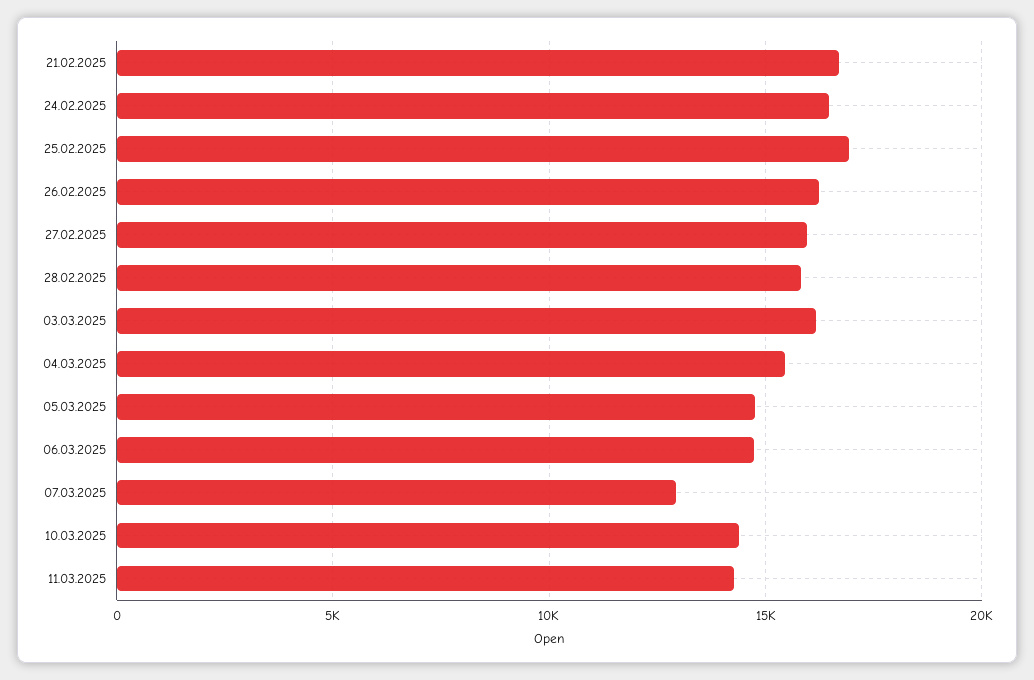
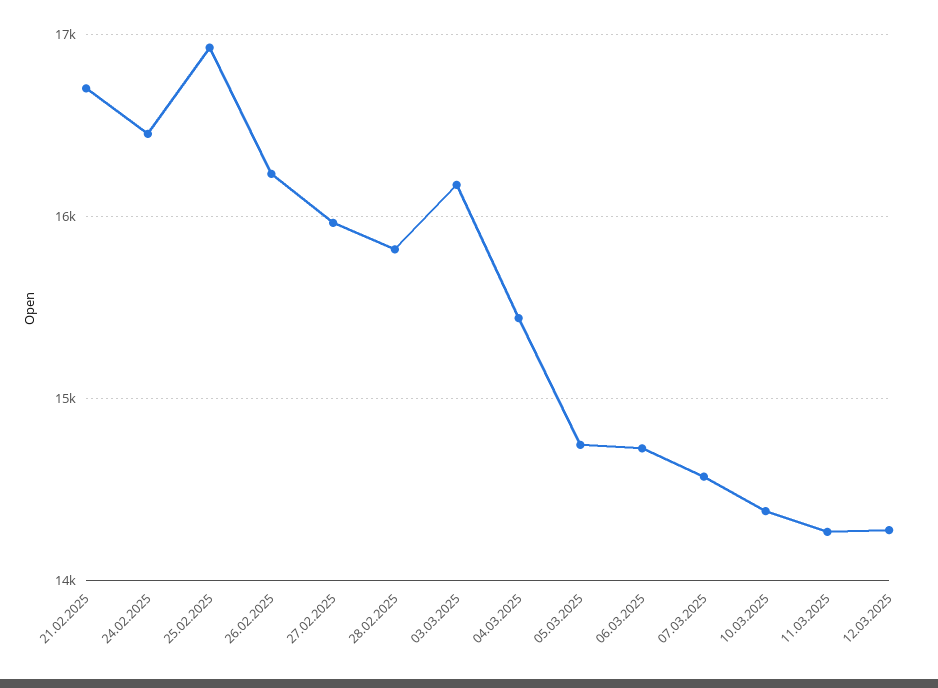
07.03.2025: 13000 -> 14600
12.03.2025: none -> 14300

